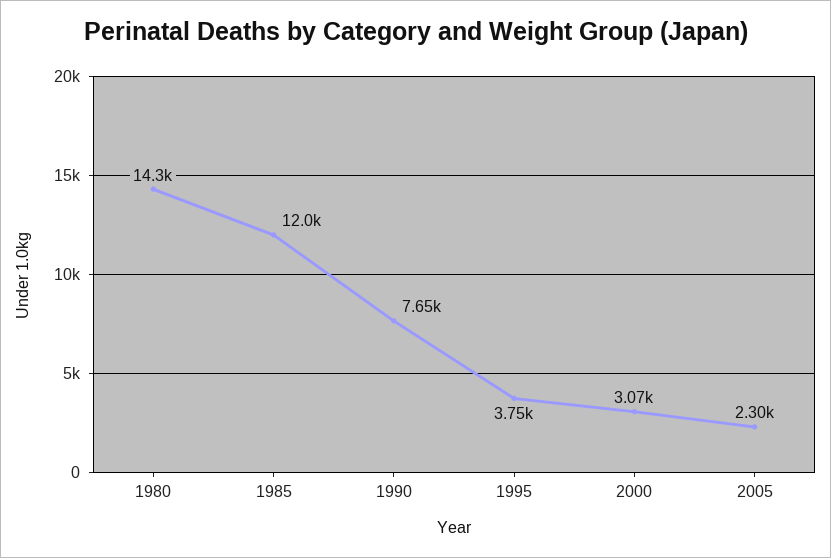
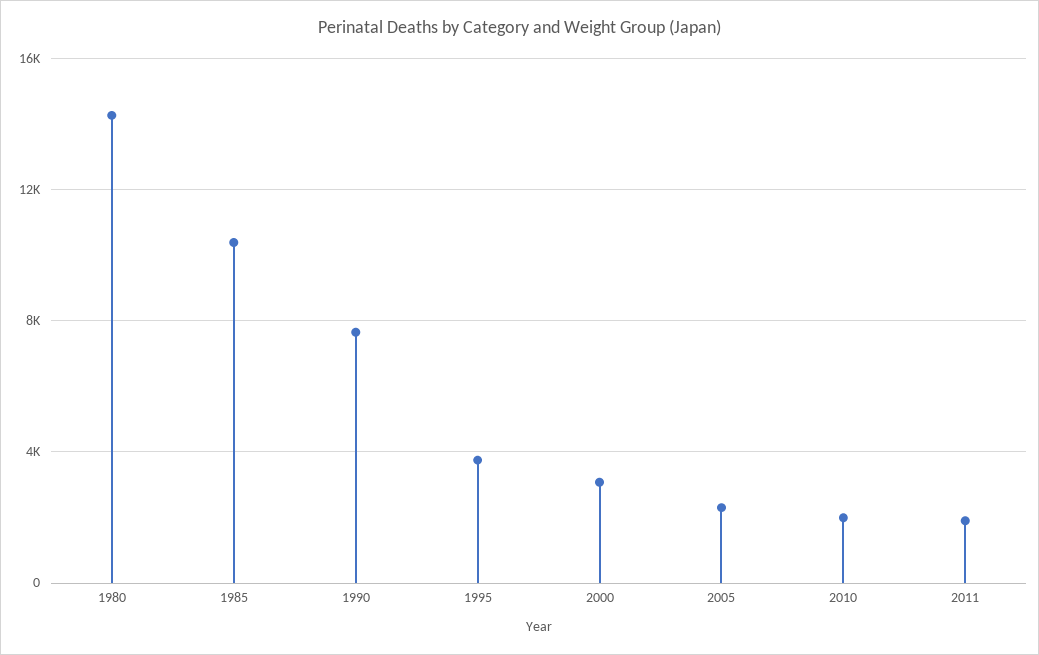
1985: 12000 -> 10500
2010: none -> 2000
2011: none -> 2000

